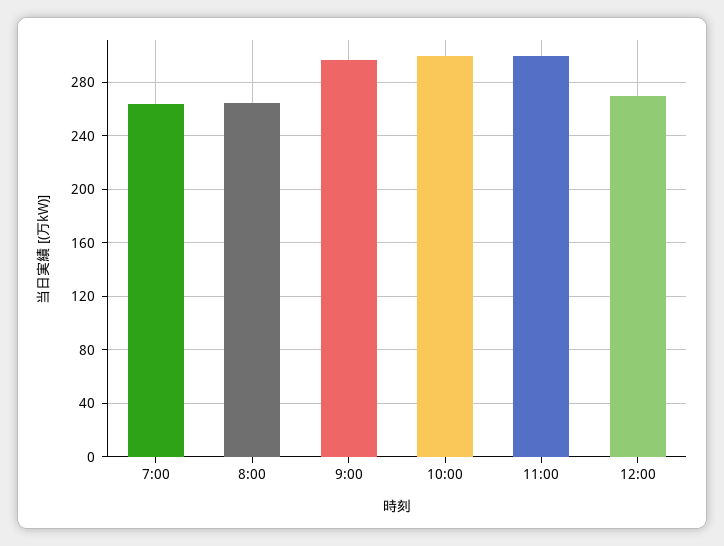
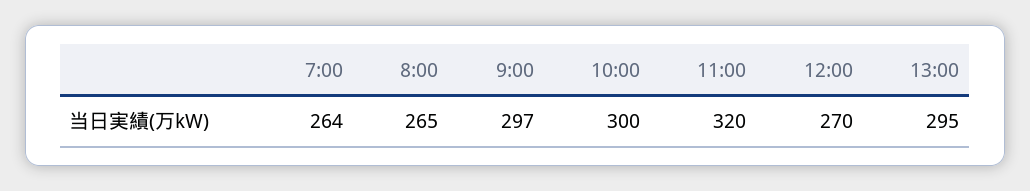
11:00: 300 -> 320
13:00: none -> 295

